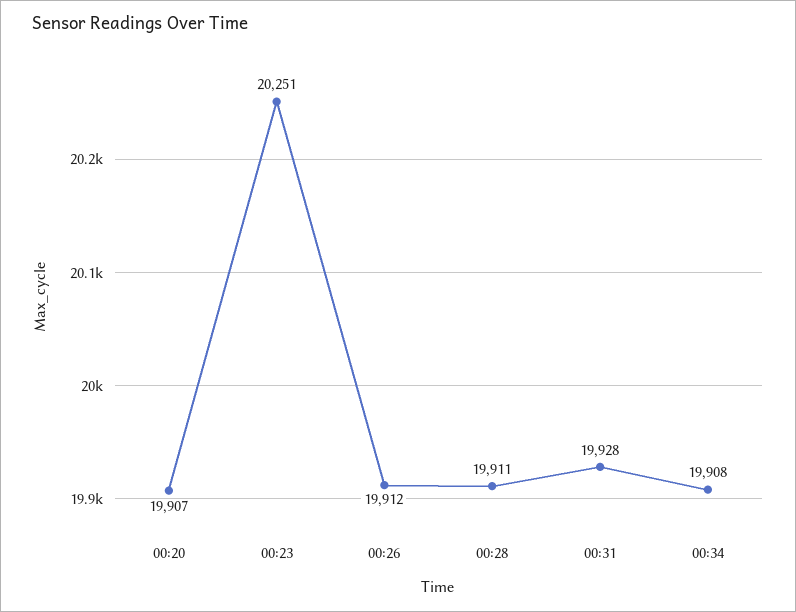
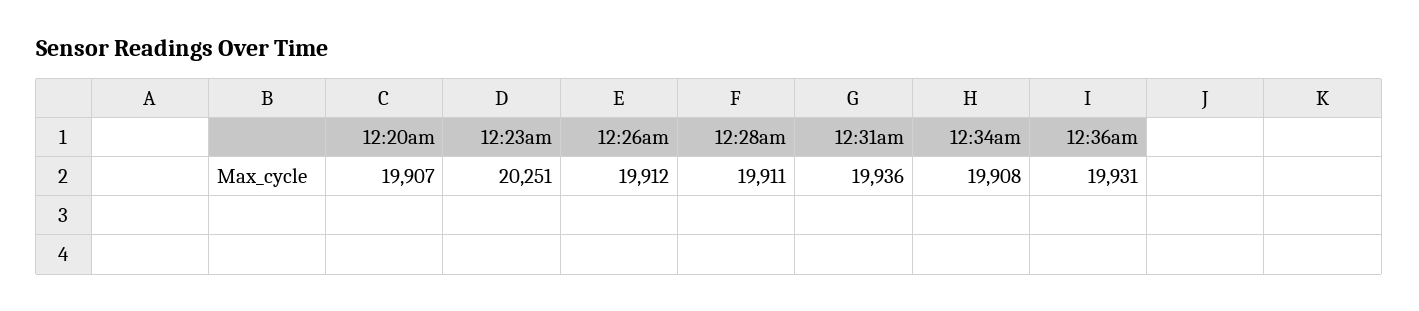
00:31: 19928 -> 19936
12:36am: none -> 19931

